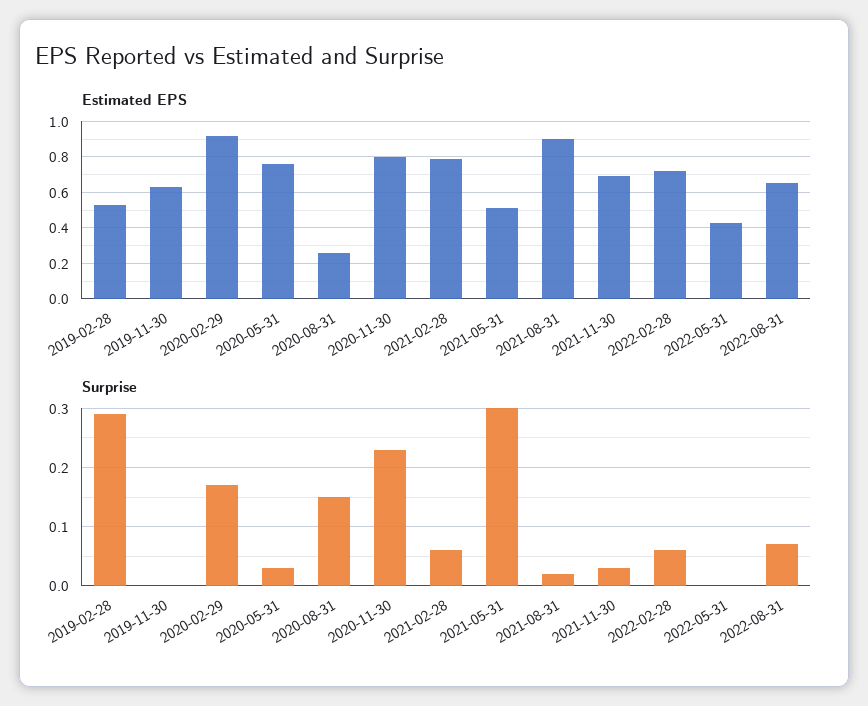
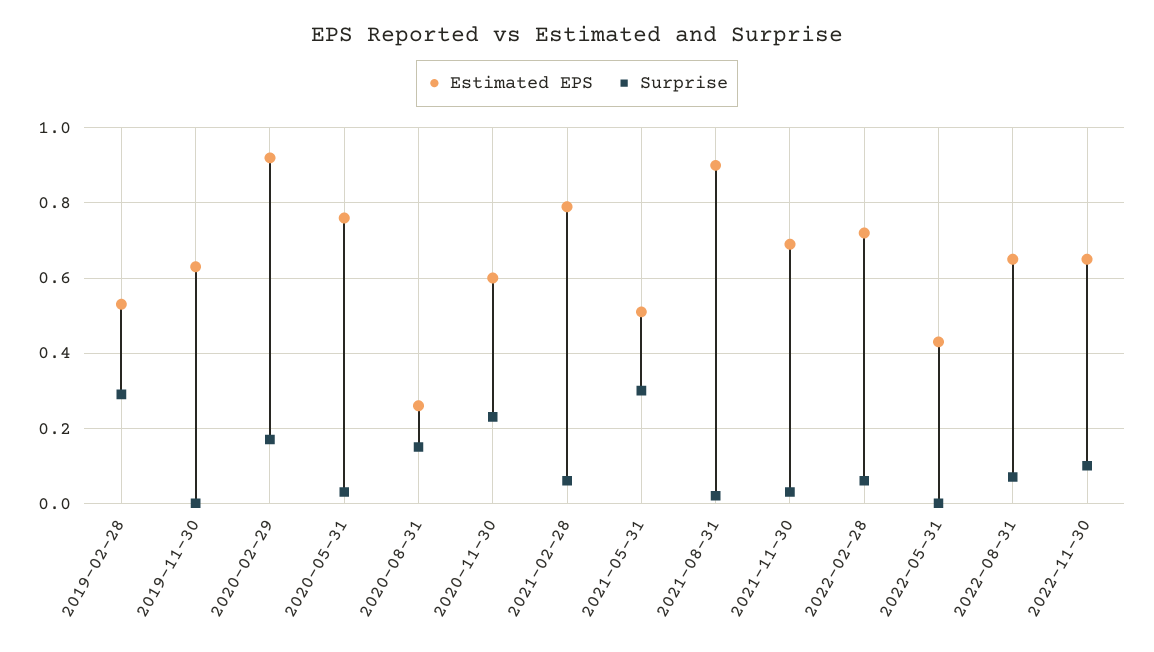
Estimated EPS, 2020-11-30: 0.8 -> 0.6
Estimated EPS, 2022-11-30: none -> 0.65
Surprise, 2022-11-30: none -> 0.1

